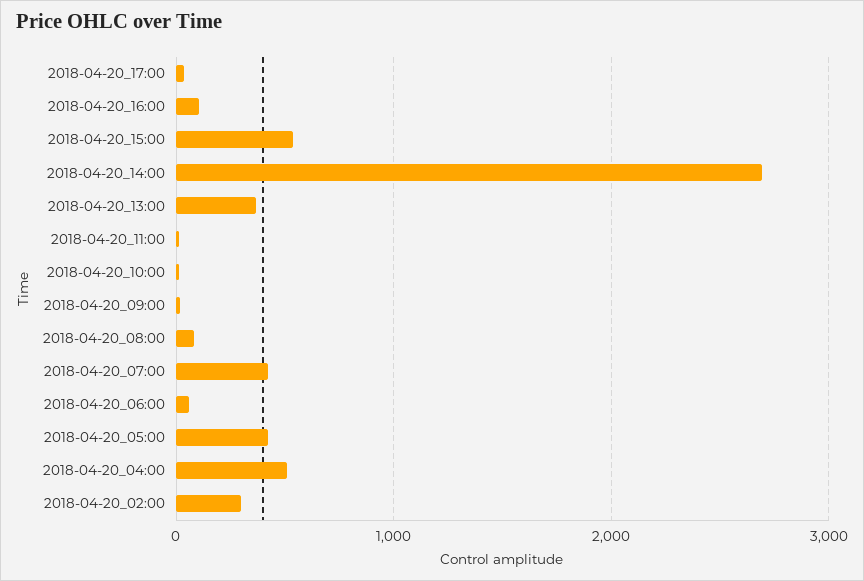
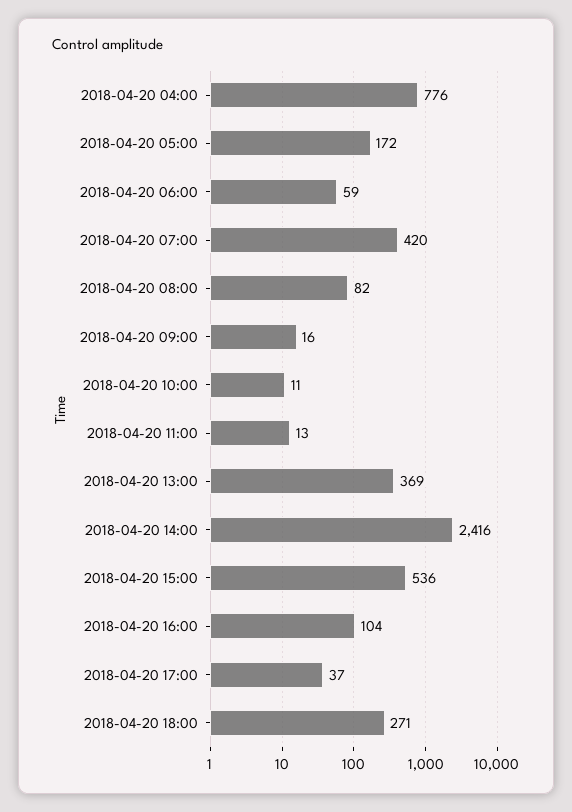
2018-04-20_14:00: 2700 -> 2416
2018-04-20_05:00: 400 -> 172
2018-04-20_04:00: 500 -> 776
2018-04-20_02:00: 300 -> none
2018-04-20 18:00: none -> 271

